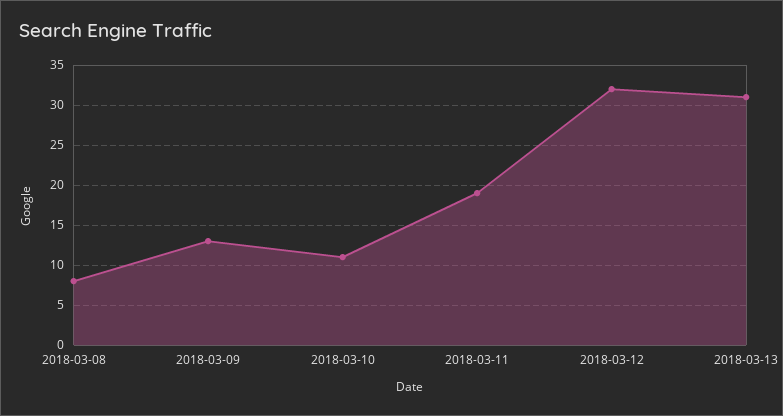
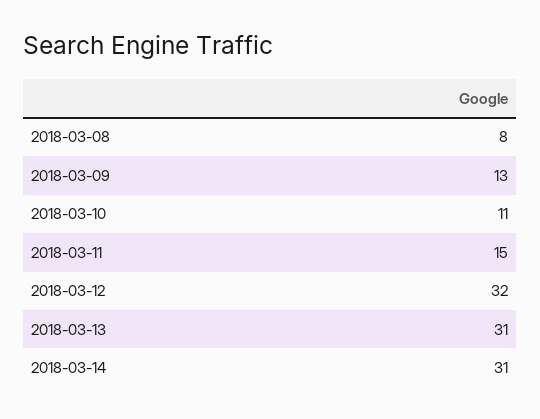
2018-03-11: 19 -> 15
2018-03-14: none -> 31

